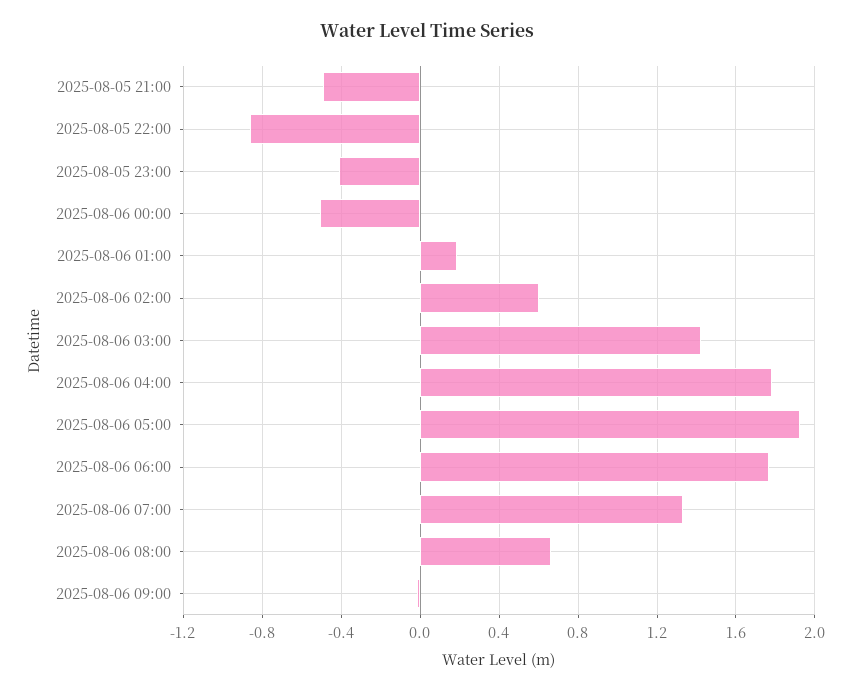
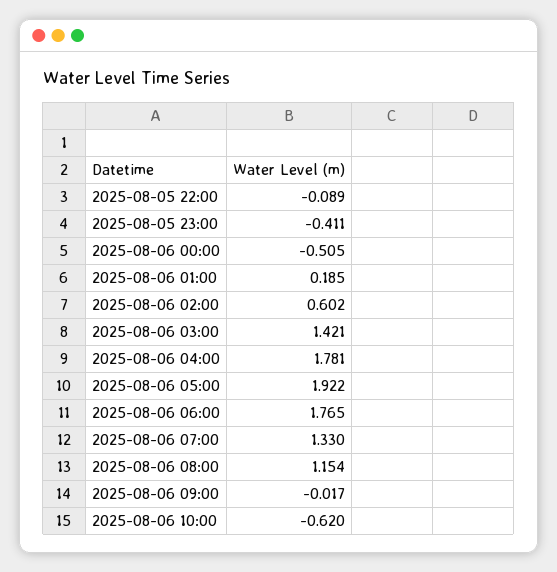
2025-08-05 21:00: -0.5 -> none
2025-08-05 22:00: -0.85 -> -0.089
2025-08-06 08:00: 0.65 -> 1.154
2025-08-06 10:00: none -> -0.62

